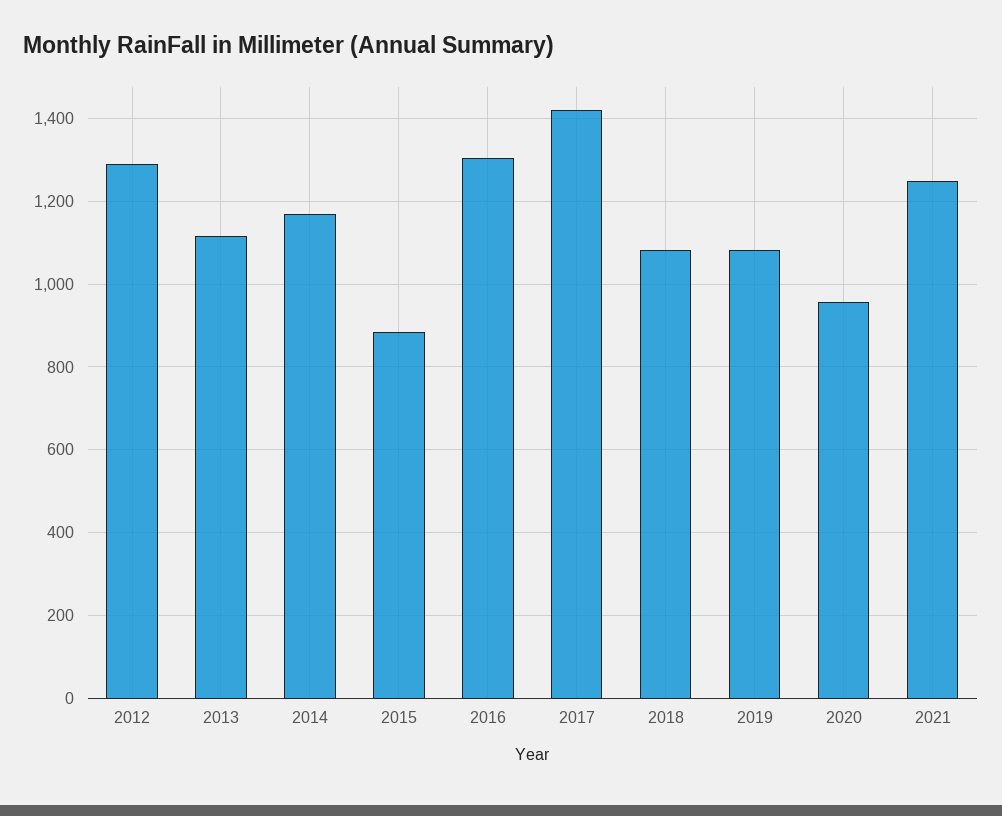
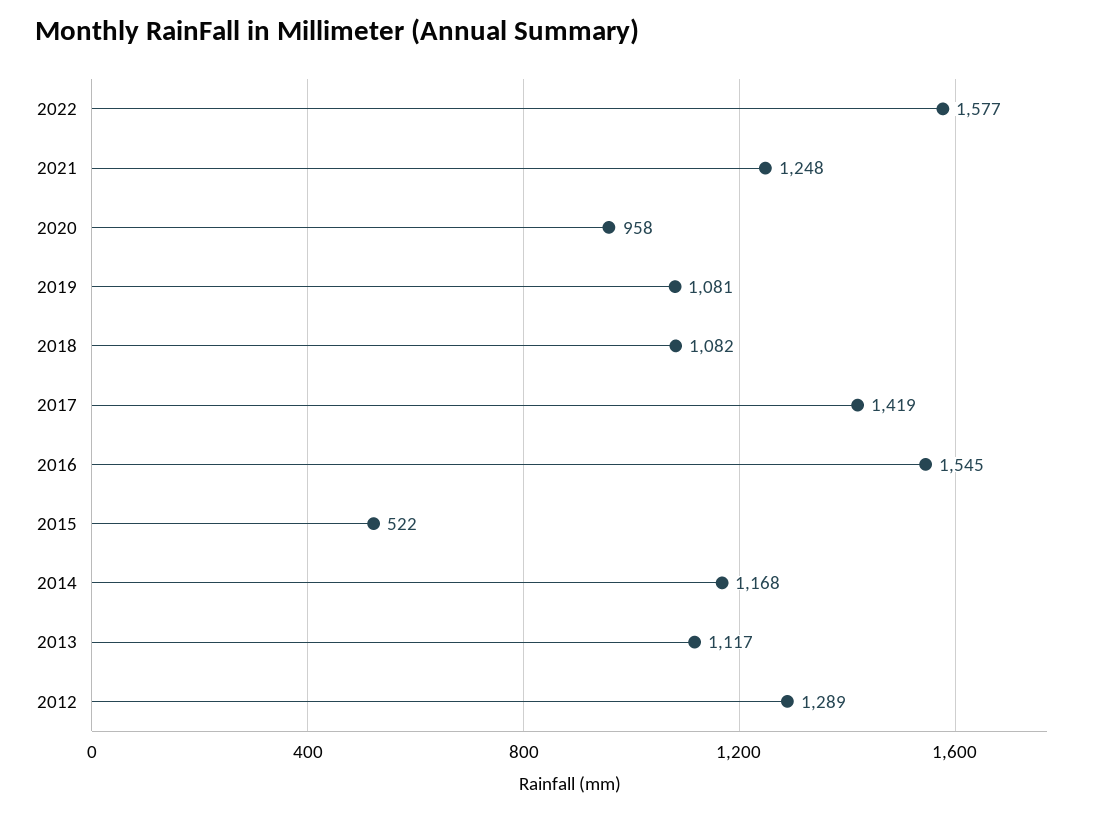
2015: 880 -> 522
2016: 1300 -> 1545
2022: none -> 1577

